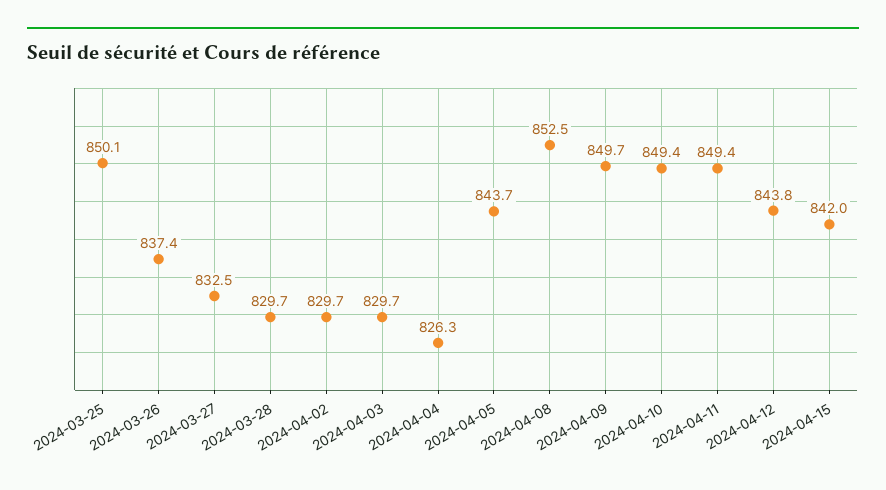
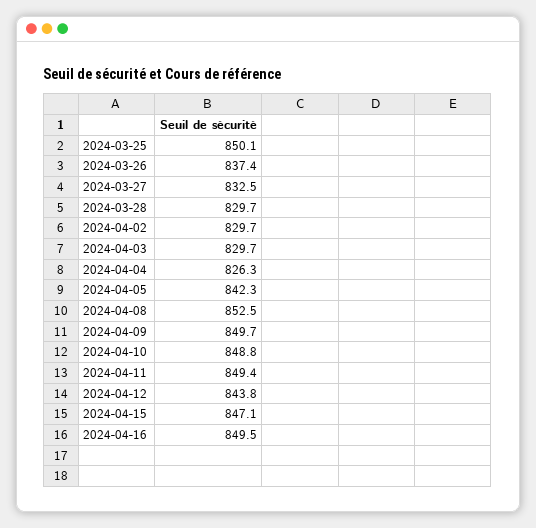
2024-04-05: 843.7 -> 842.3
2024-04-10: 849.4 -> 848.8
2024-04-15: 842 -> 847.1
2024-04-16: none -> 849.5

